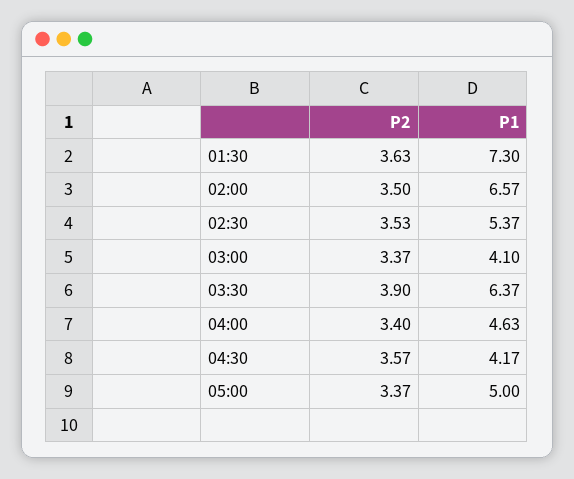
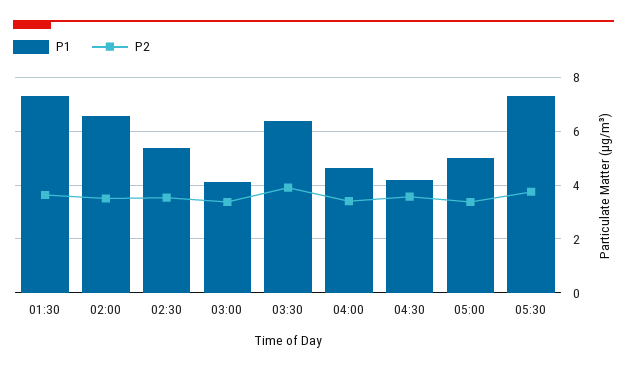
P1, 05:30: none -> 7.25
P2, 05:30: none -> 3.75

